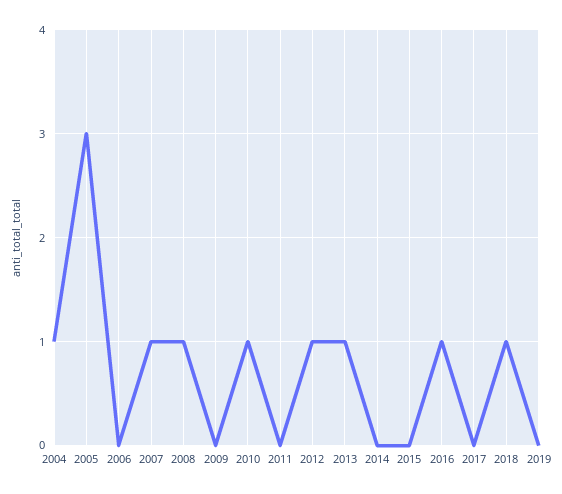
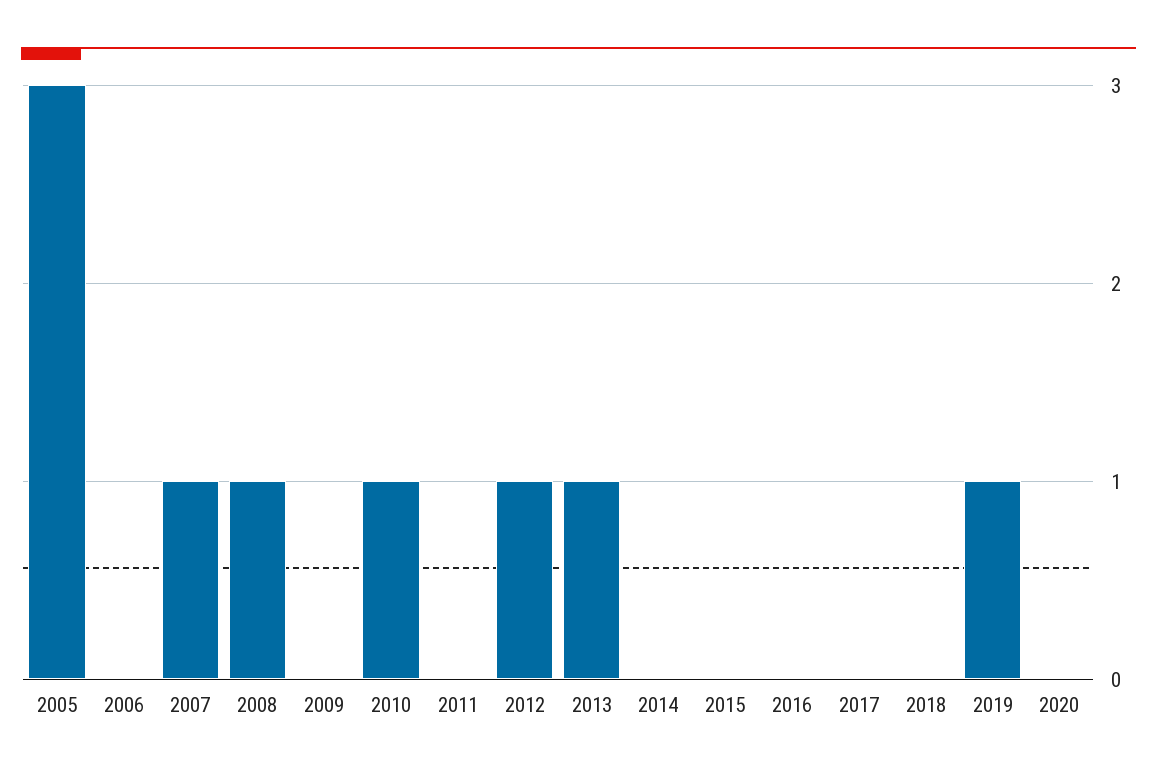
2004: 1 -> none
2016: 1 -> 0
2018: 1 -> 0
2019: 0 -> 1
2020: none -> 0

